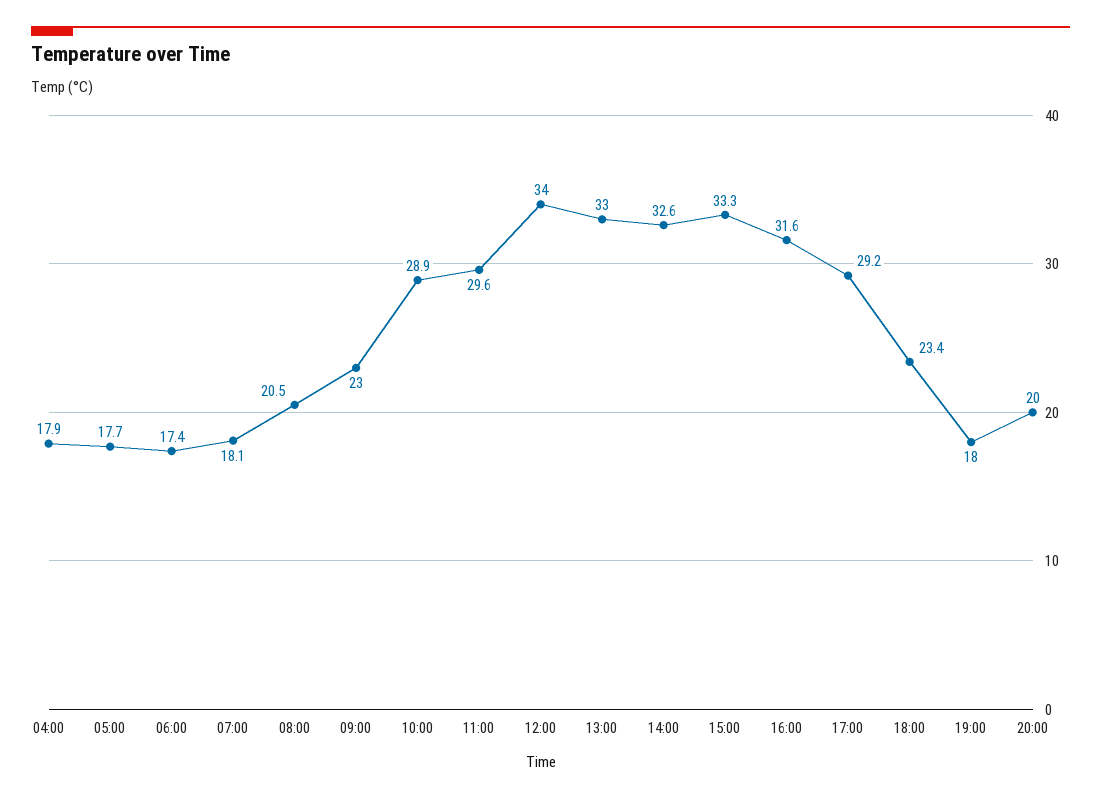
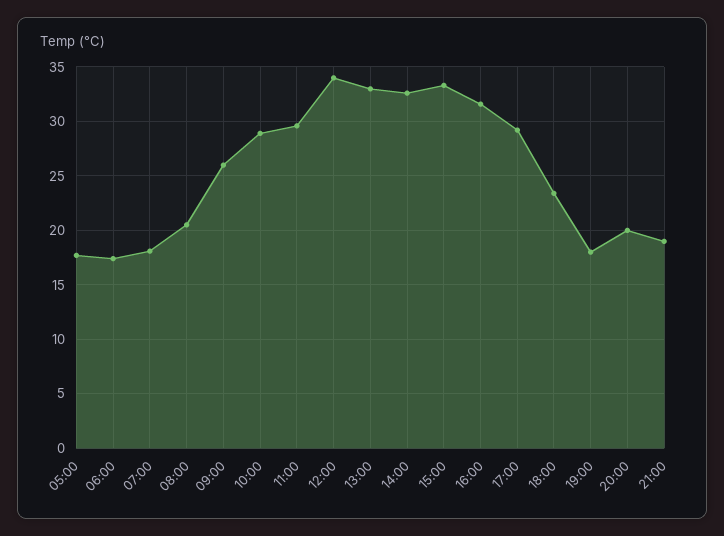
04:00: 17.9 -> none
09:00: 23 -> 26
21:00: none -> 19

